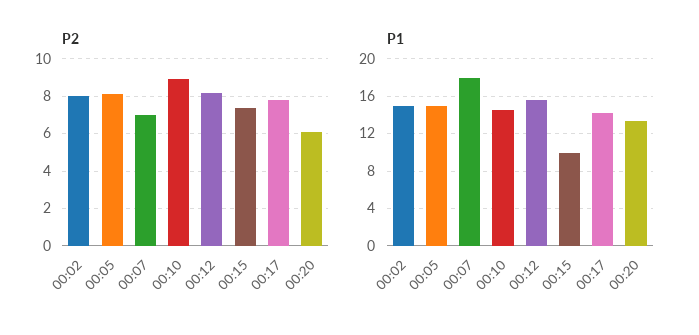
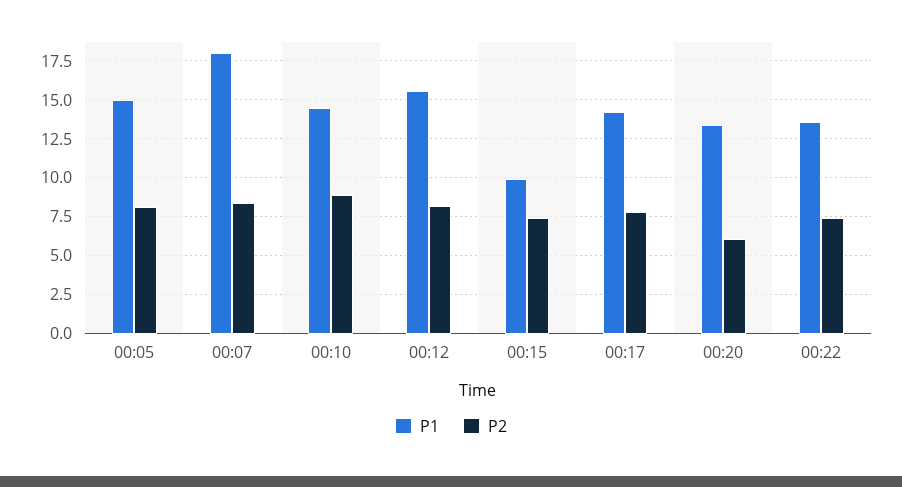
P2, 00:02: 8 -> none
P2, 00:07: 7 -> 8.5
P1, 00:02: 15 -> none
P1, 00:22: none -> 13.5
P2, 00:22: none -> 7.5

